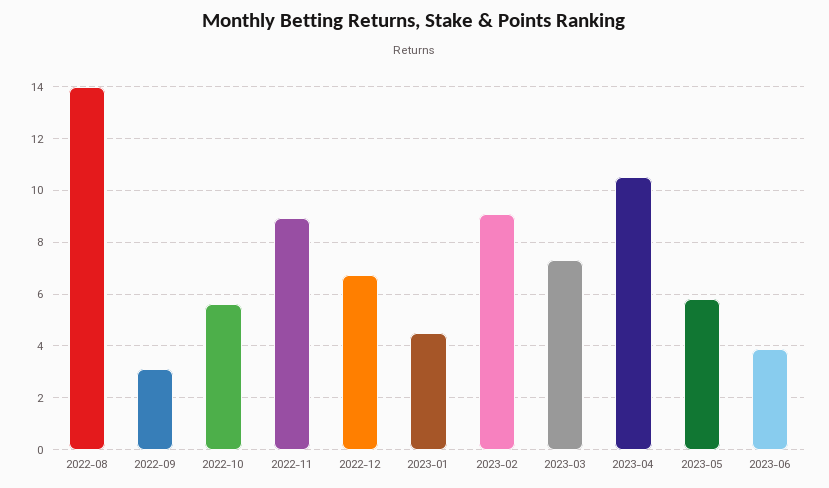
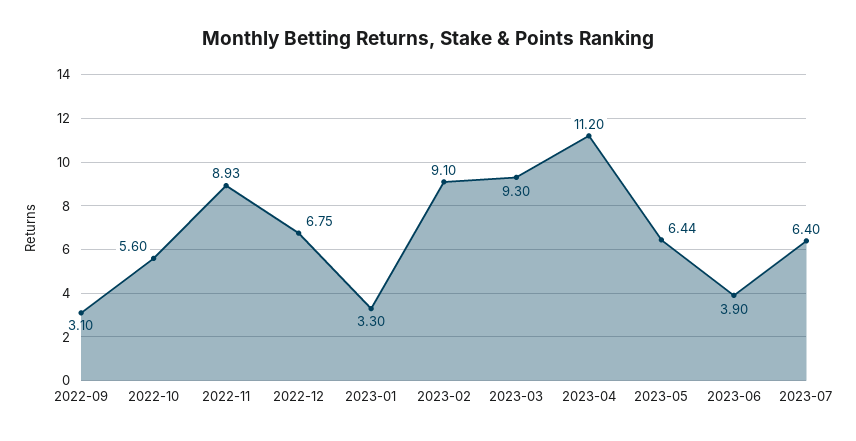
2022-08: 14 -> none
2023-01: 4.5 -> 3.3
2023-03: 7.25 -> 9.3
2023-04: 10.5 -> 11.2
2023-05: 5.75 -> 6.44
2023-07: none -> 6.4

